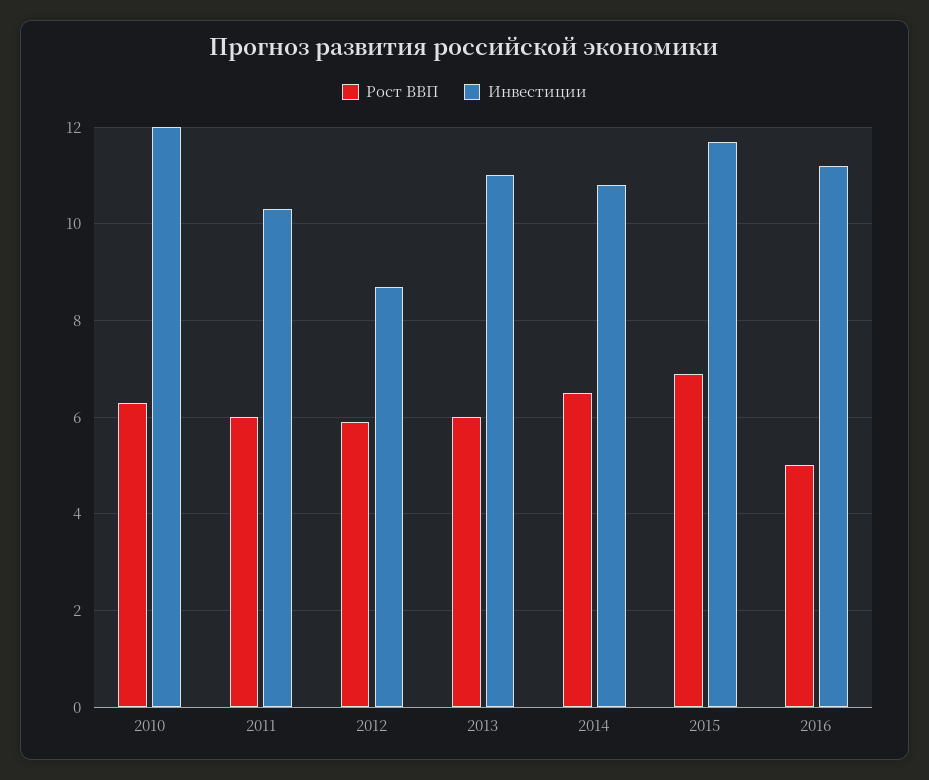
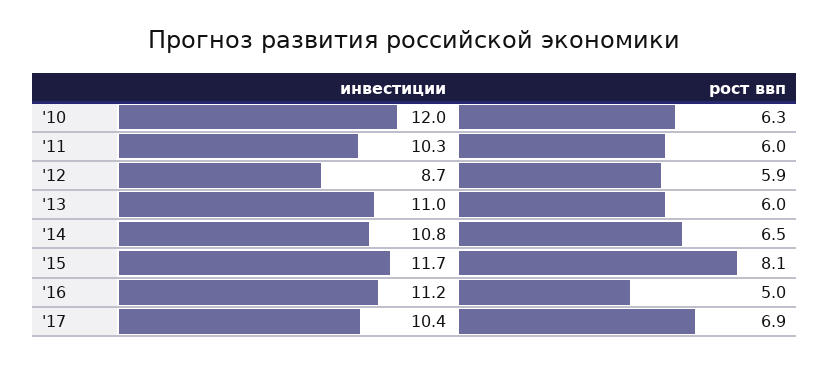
Рост ВВП, 2015: 7 -> 8.1
Инвестиции, '17: none -> 10.4
Рост ВВП, '17: none -> 6.9

